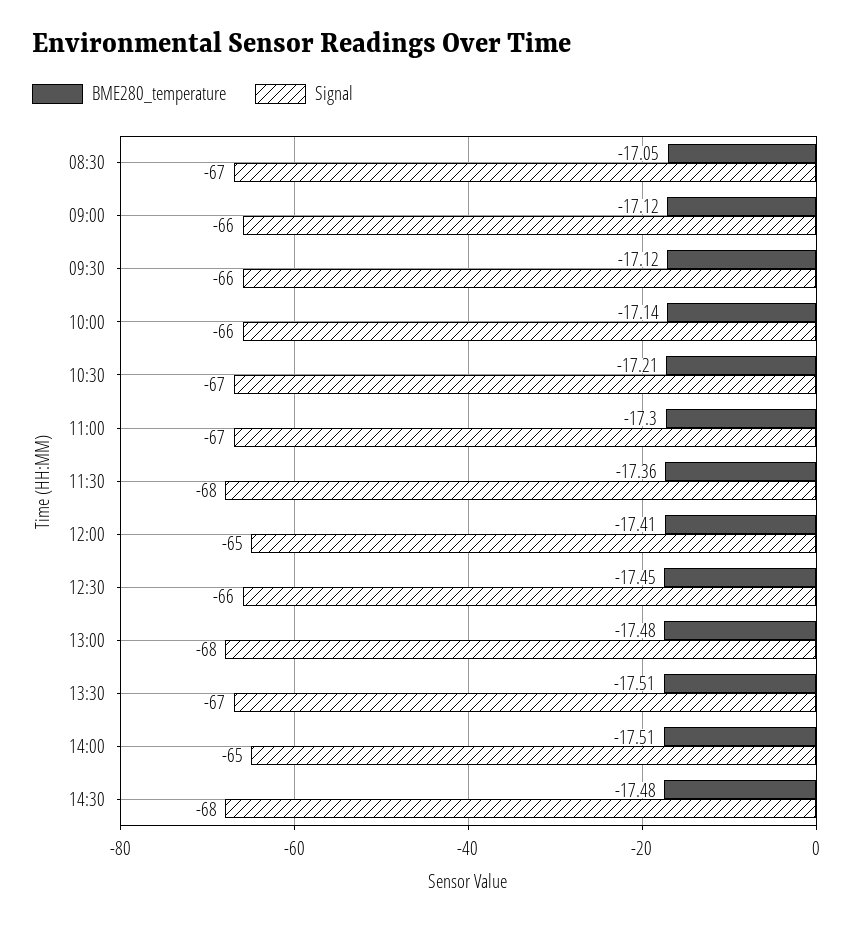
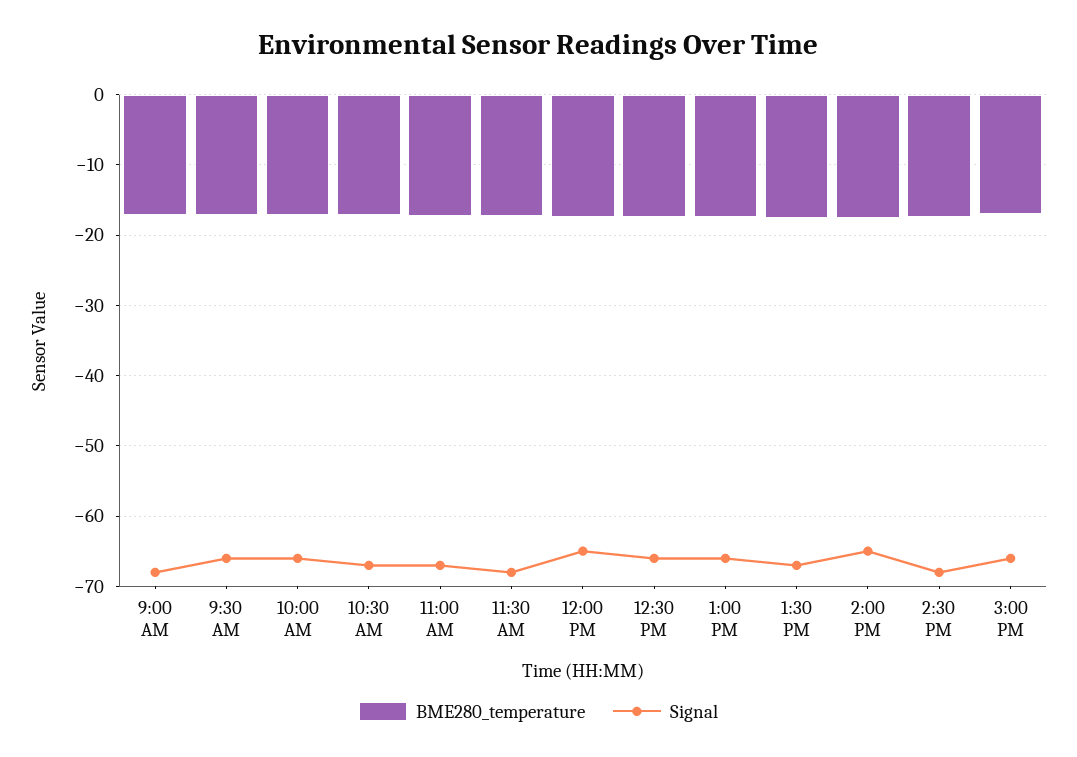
BME280_temperature, 08:30: -17.05 -> none
Signal, 08:30: -67 -> none
Signal, 09:00: -66 -> -68
Signal, 13:00: -68 -> -66
BME280_temperature, 3:00 PM: none -> -17
Signal, 3:00 PM: none -> -66

